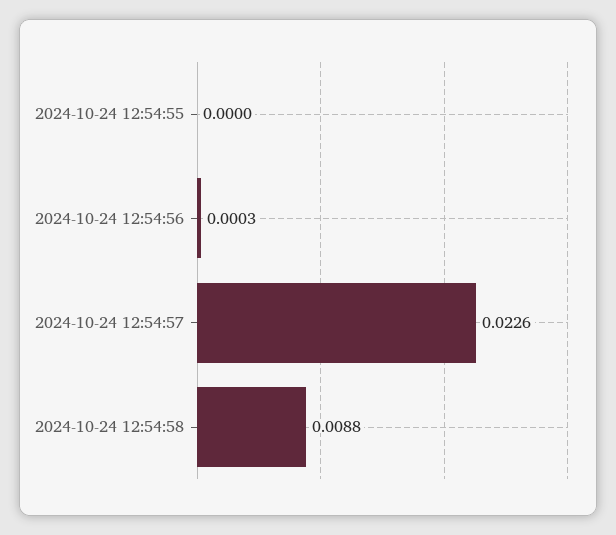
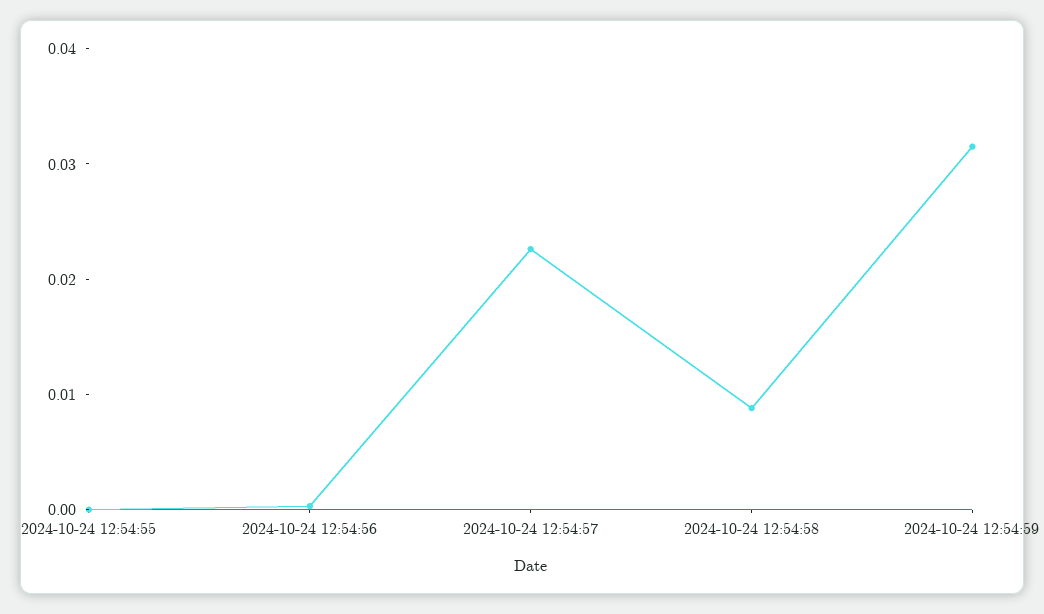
2024-10-24 12:54:59: none -> 0.032

